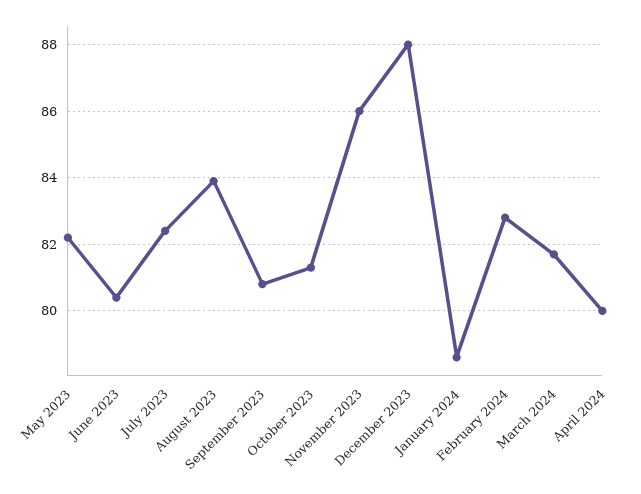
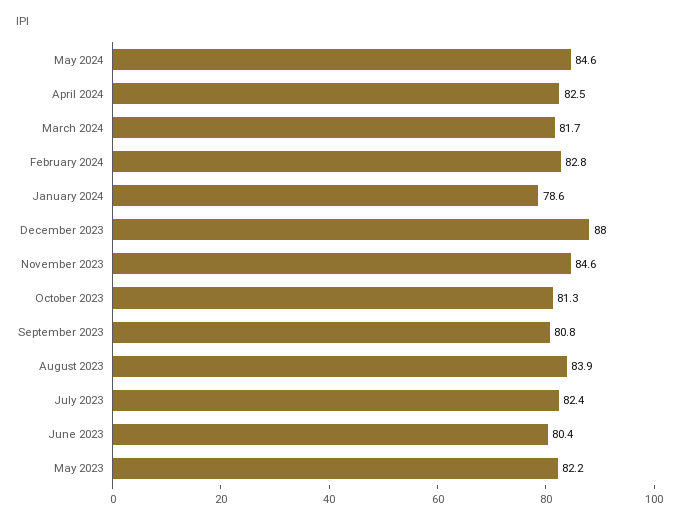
November 2023: 86 -> 84.6
April 2024: 80 -> 82.5
May 2024: none -> 84.6

